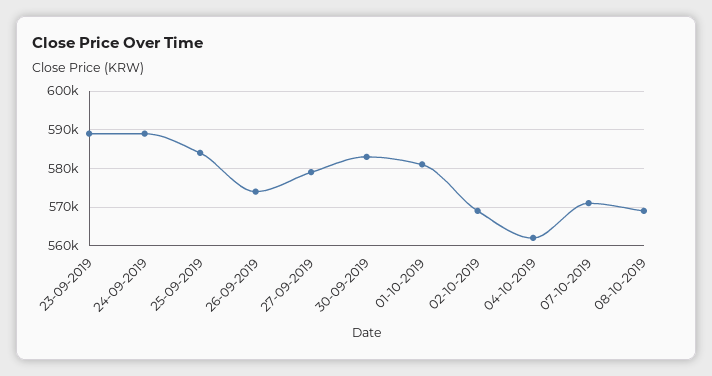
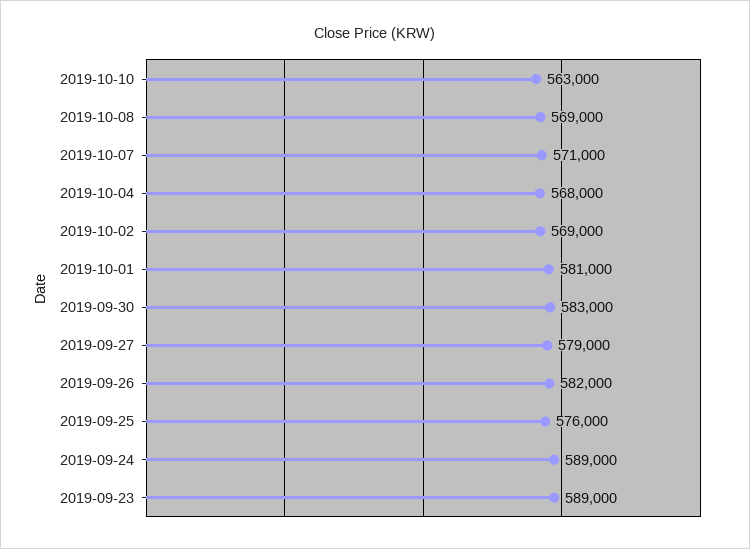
25-09-2019: 584000 -> 576000
26-09-2019: 574000 -> 582000
04-10-2019: 562000 -> 568000
2019-10-10: none -> 563000

